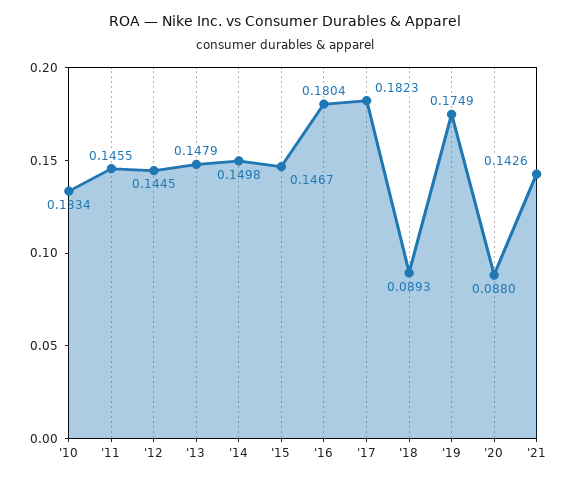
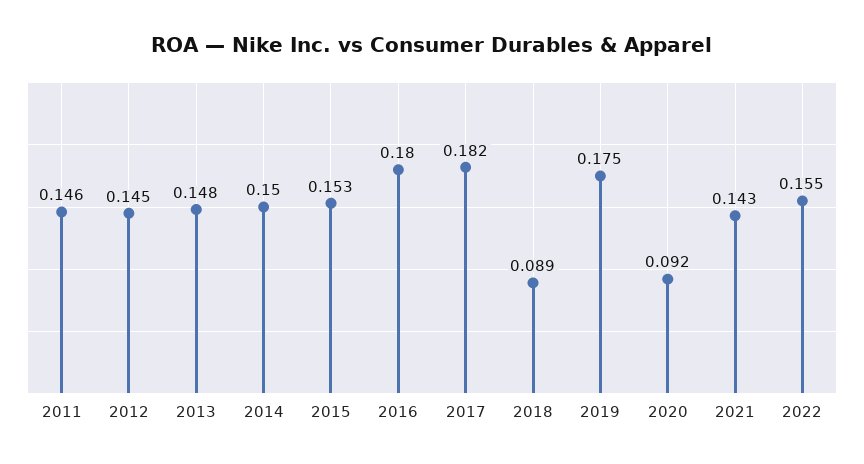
'10: 0.1334 -> none
'15: 0.1467 -> 0.153
'20: 0.088 -> 0.092
2022: none -> 0.155

